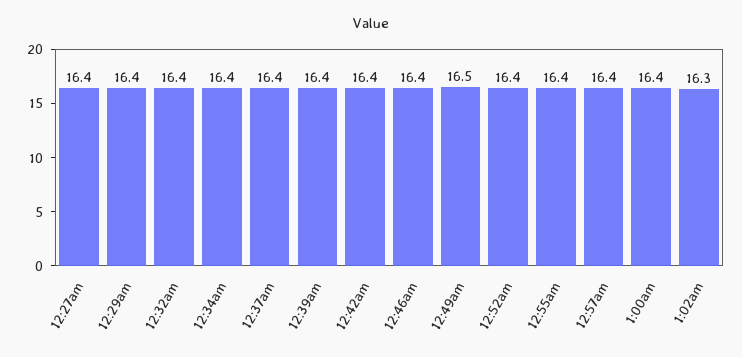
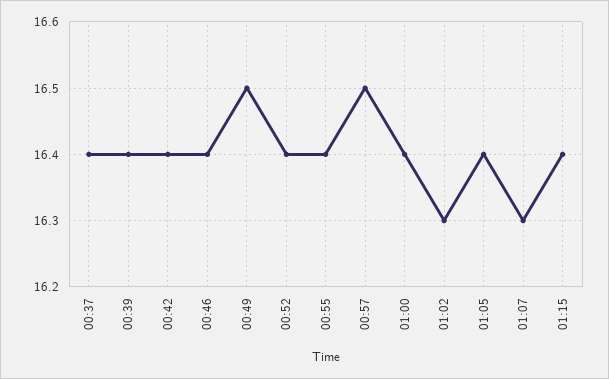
12:27am: 16.4 -> none
12:29am: 16.4 -> none
12:32am: 16.4 -> none
12:34am: 16.4 -> none
12:57am: 16.4 -> 16.5
01:05: none -> 16.4
01:07: none -> 16.3
01:15: none -> 16.4

